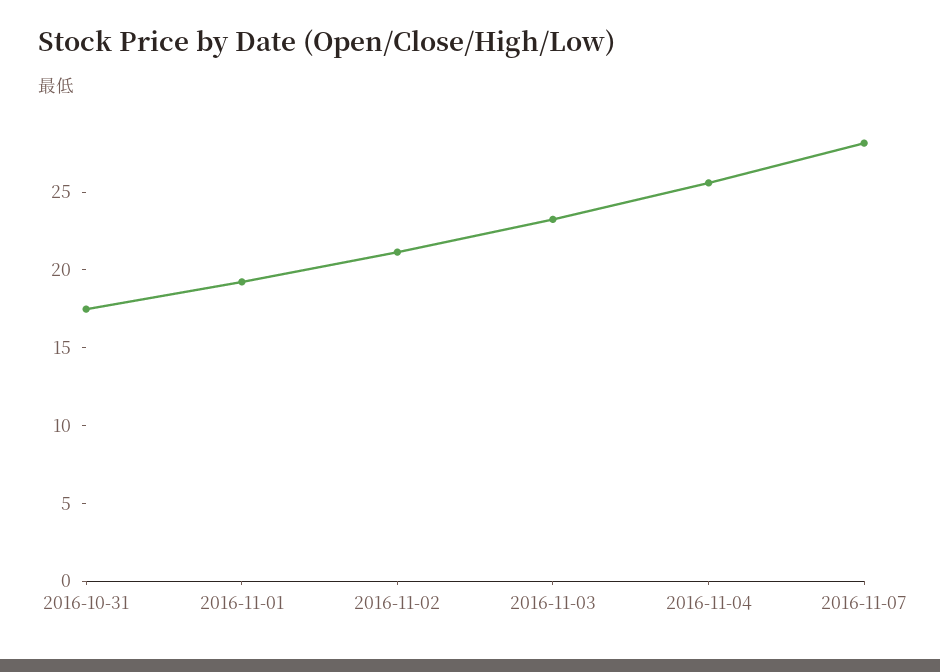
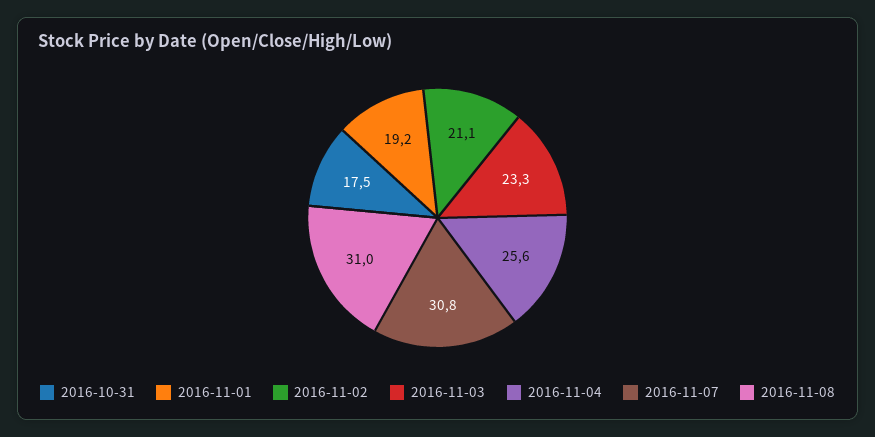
2016-11-07: 28 -> 30.8
2016-11-08: none -> 31

